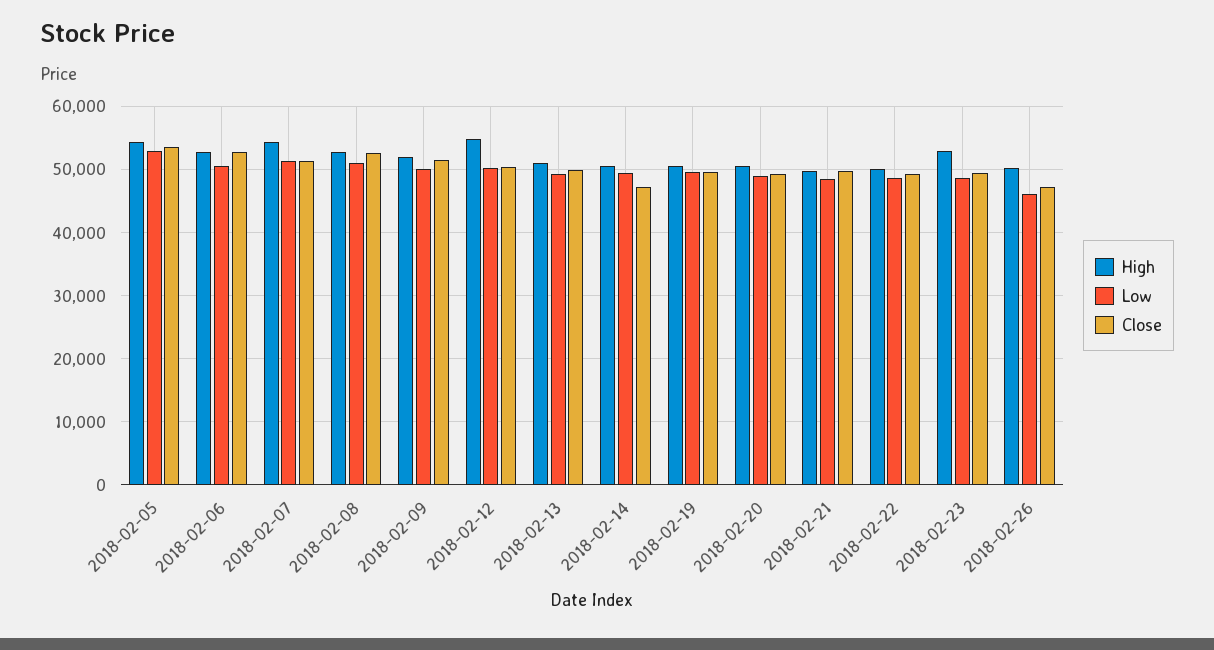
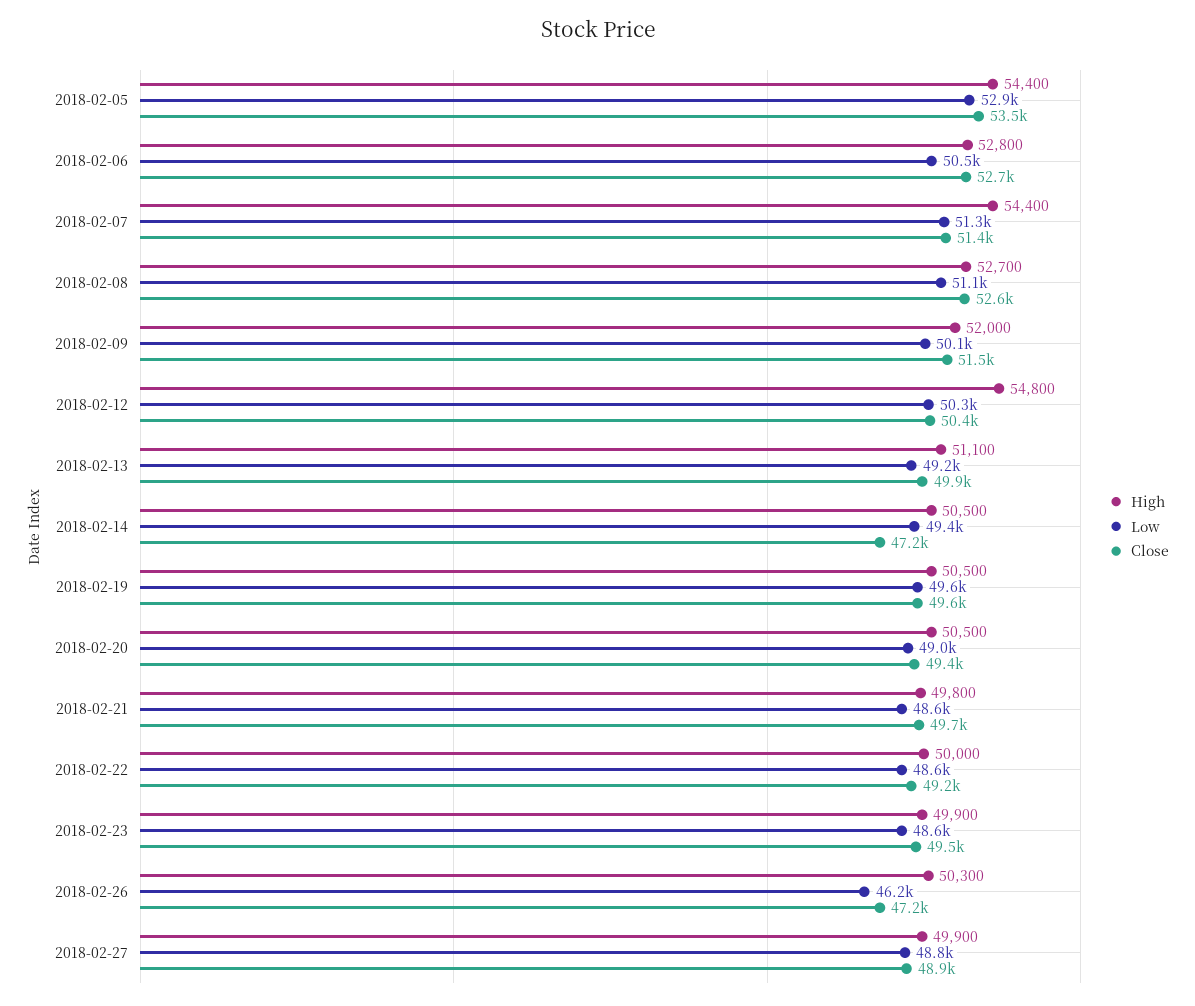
High, 2018-02-23: 53000 -> 49900
High, 2018-02-27: none -> 49900
Low, 2018-02-27: none -> 48800
Close, 2018-02-27: none -> 48900

